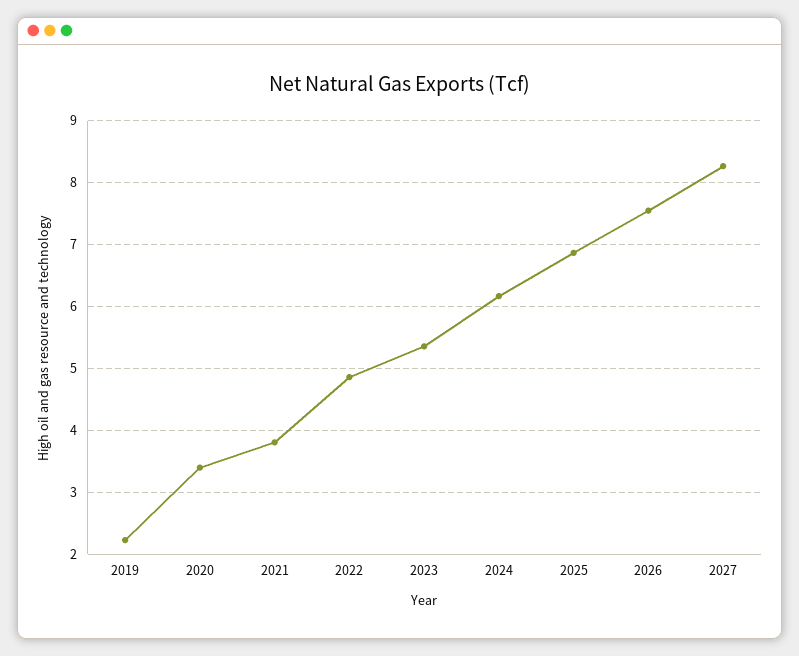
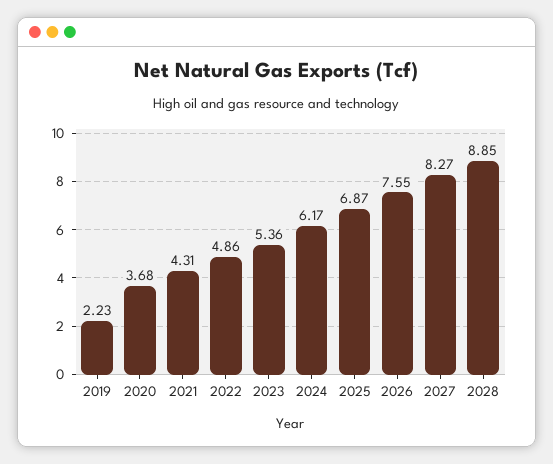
2020: 3.4 -> 3.68
2021: 3.8 -> 4.31
2028: none -> 8.85

